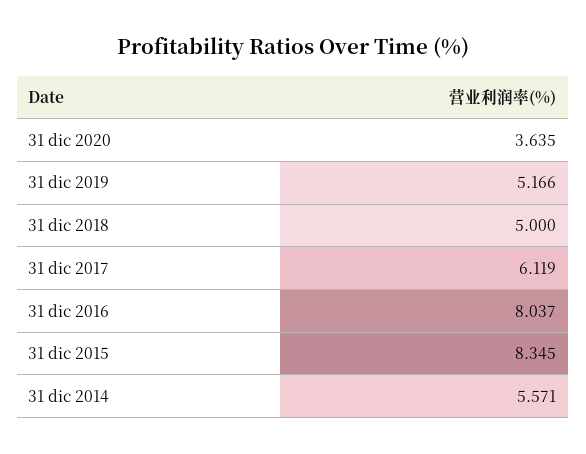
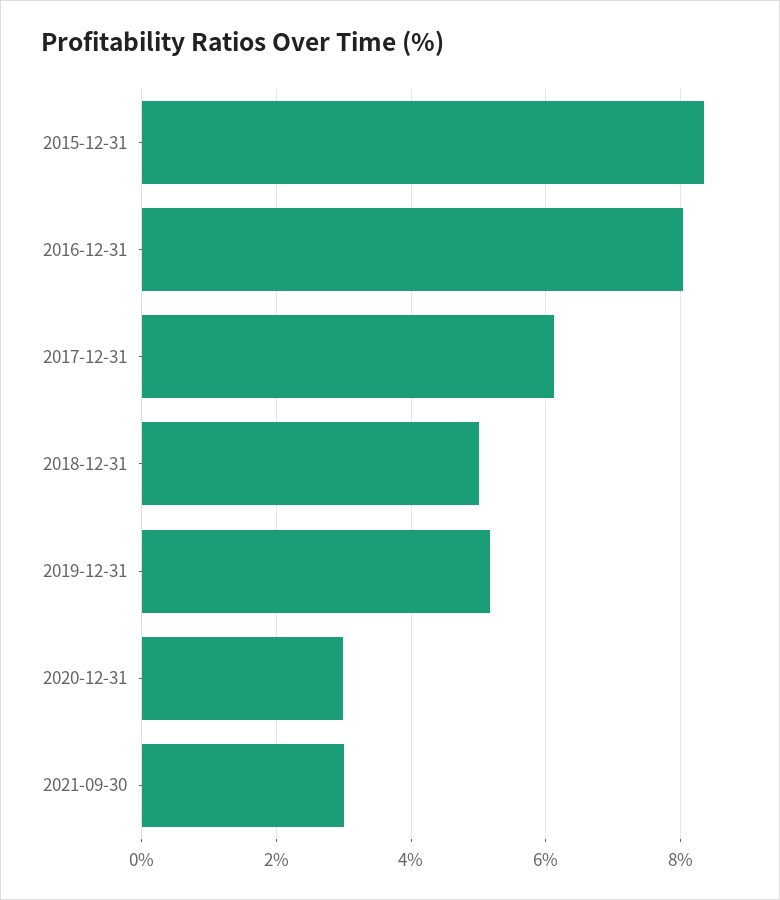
31 dic 2020: 3.635 -> 3
31 dic 2014: 5.571 -> none
2021-09-30: none -> 3

